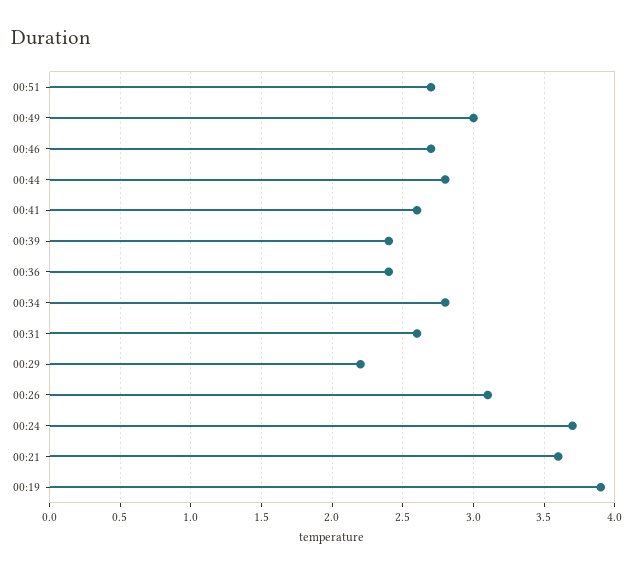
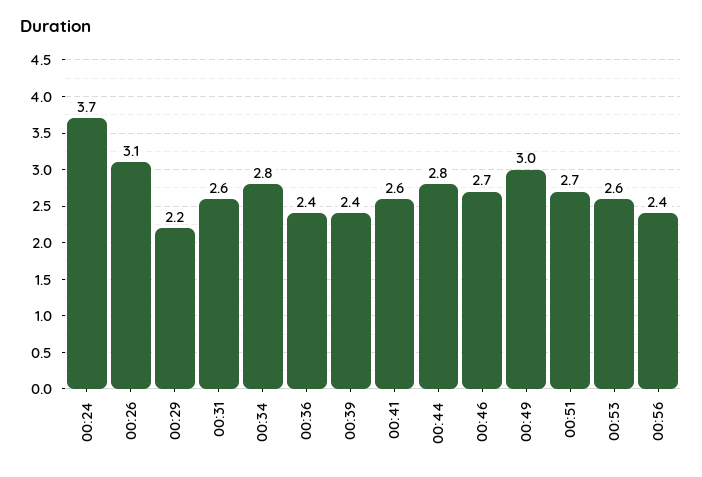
00:21: 3.6 -> none
00:19: 3.9 -> none
00:53: none -> 2.6
00:56: none -> 2.4

